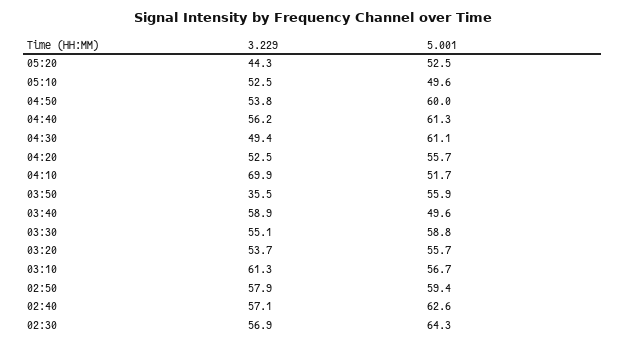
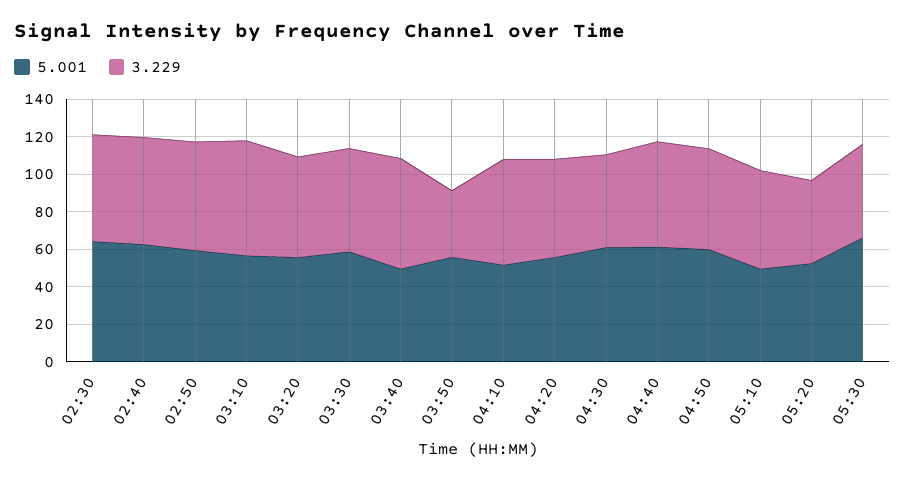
3.229, 04:10: 69.9 -> 55
5.001, 05:30: none -> 65
3.229, 05:30: none -> 50

